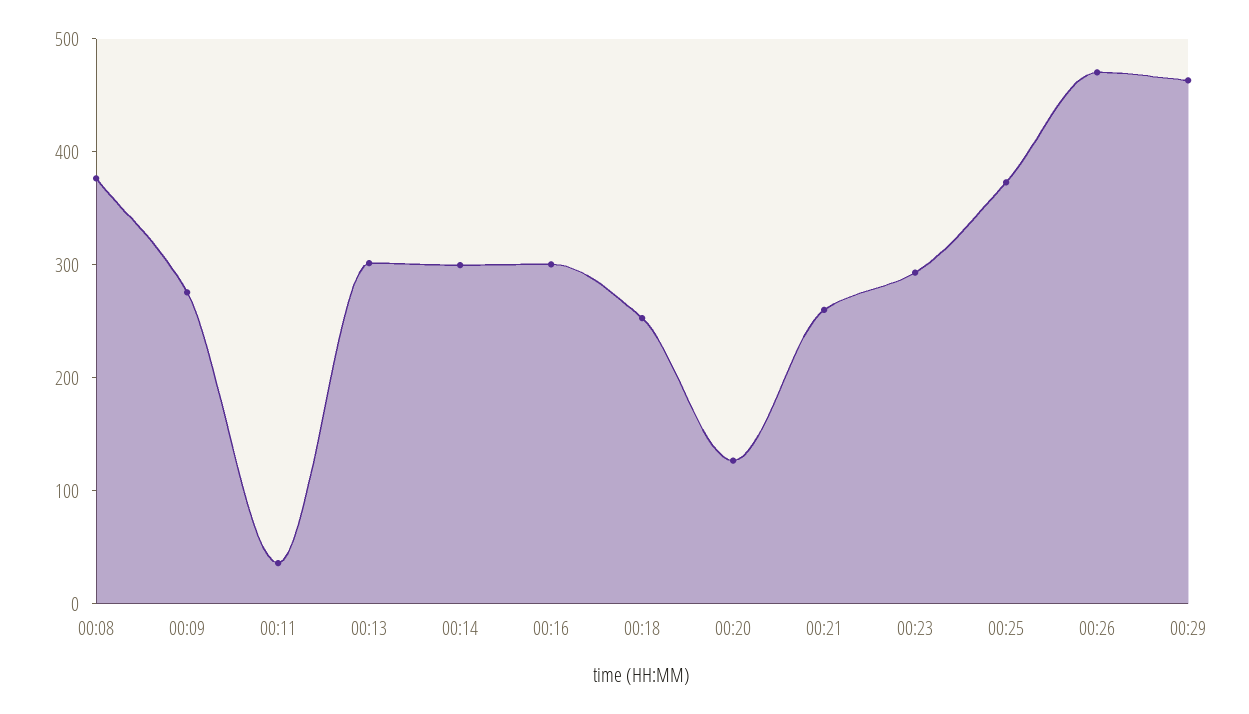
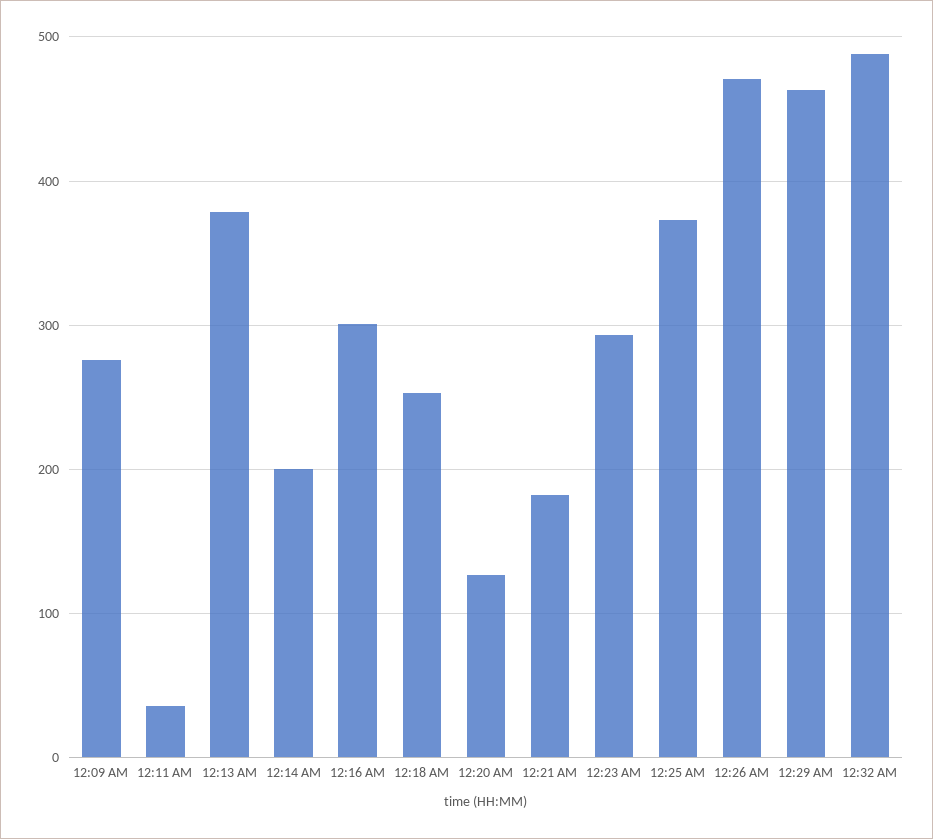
00:08: 380 -> none
00:13: 300 -> 380
00:14: 300 -> 200
00:21: 260 -> 180
12:32 AM: none -> 490

